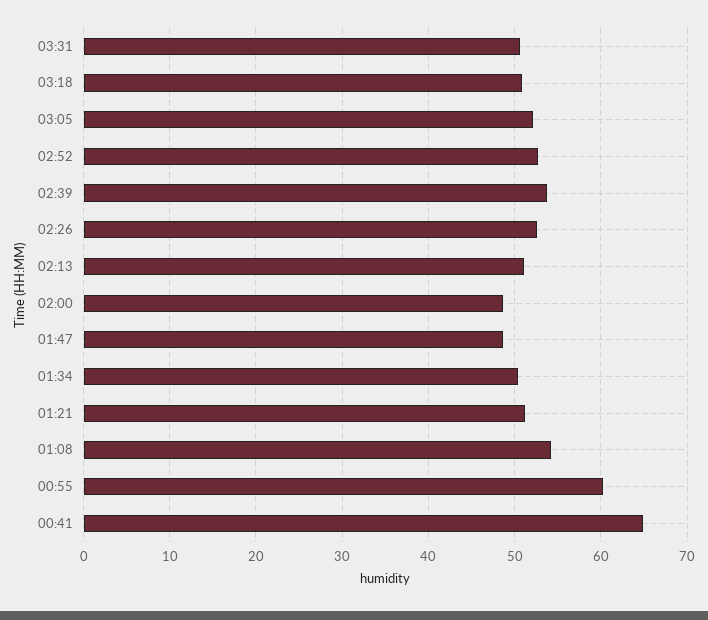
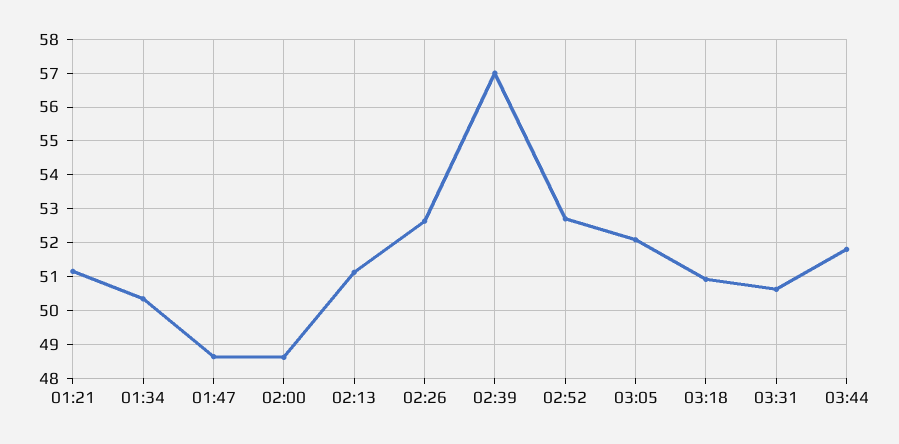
02:39: 54 -> 57
01:08: 54 -> none
00:55: 60 -> none
00:41: 65 -> none
03:44: none -> 51.8

